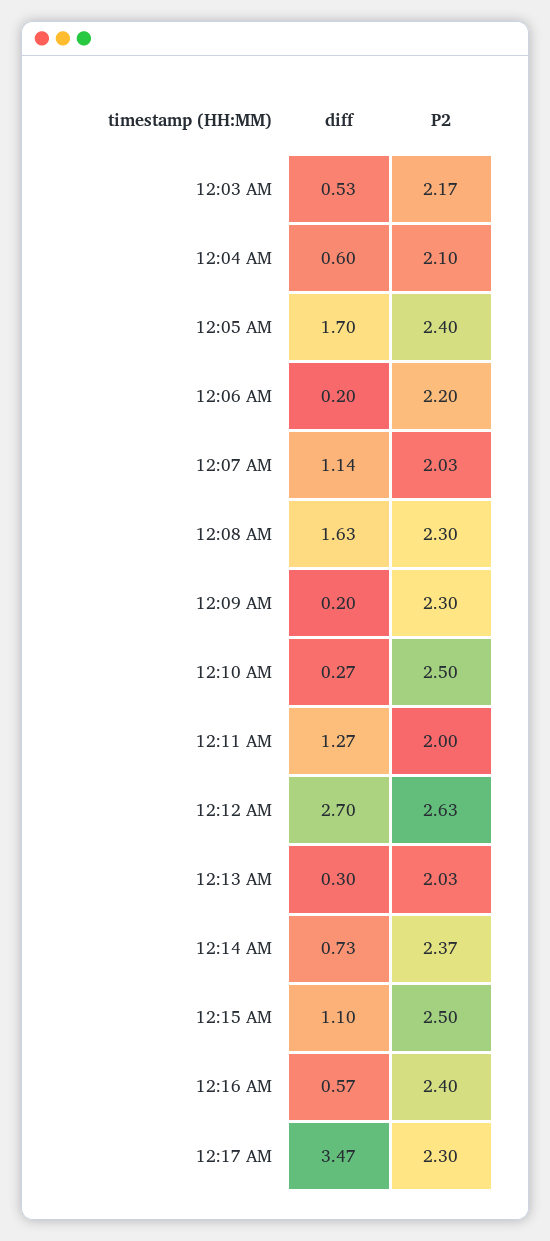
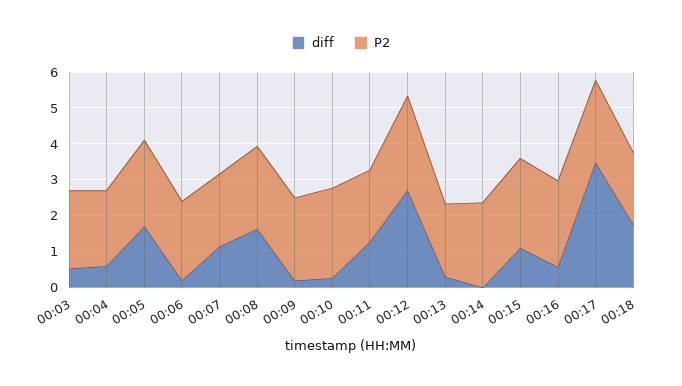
diff, 12:14 AM: 0.73 -> 0
diff, 00:18: none -> 1.75
P2, 00:18: none -> 2

